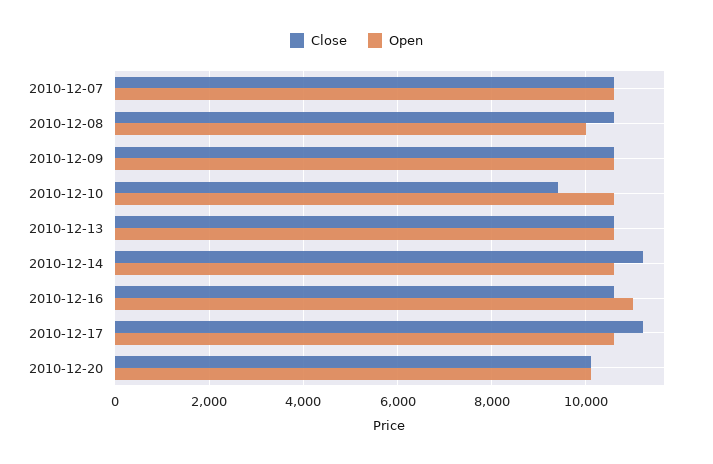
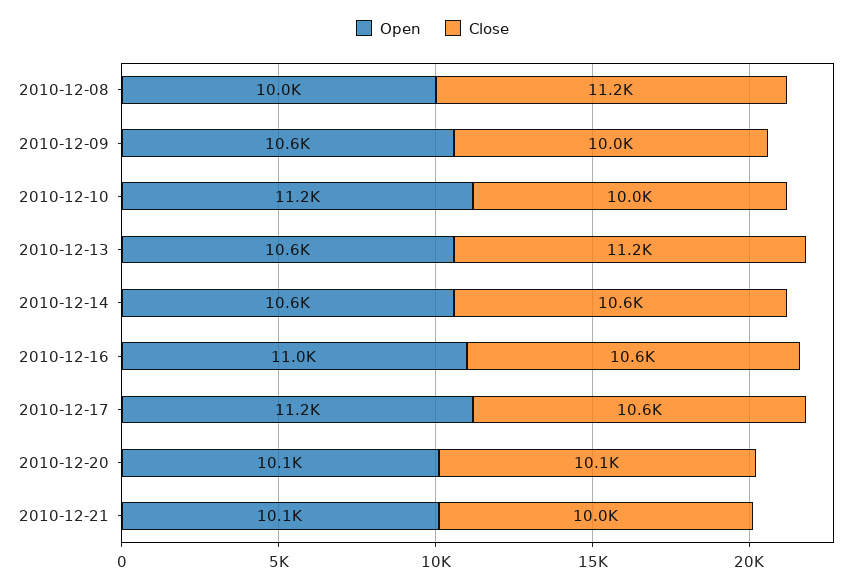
Close, 2010-12-07: 10600 -> none
Open, 2010-12-07: 10600 -> none
Close, 2010-12-08: 10600 -> 11200
Close, 2010-12-09: 10600 -> 10000
Close, 2010-12-10: 9400 -> 10000
Open, 2010-12-10: 10600 -> 11200
Close, 2010-12-13: 10600 -> 11200
Close, 2010-12-14: 11200 -> 10600
Close, 2010-12-17: 11200 -> 10600
Open, 2010-12-17: 10600 -> 11200
Open, 2010-12-21: none -> 10100
Close, 2010-12-21: none -> 10000

